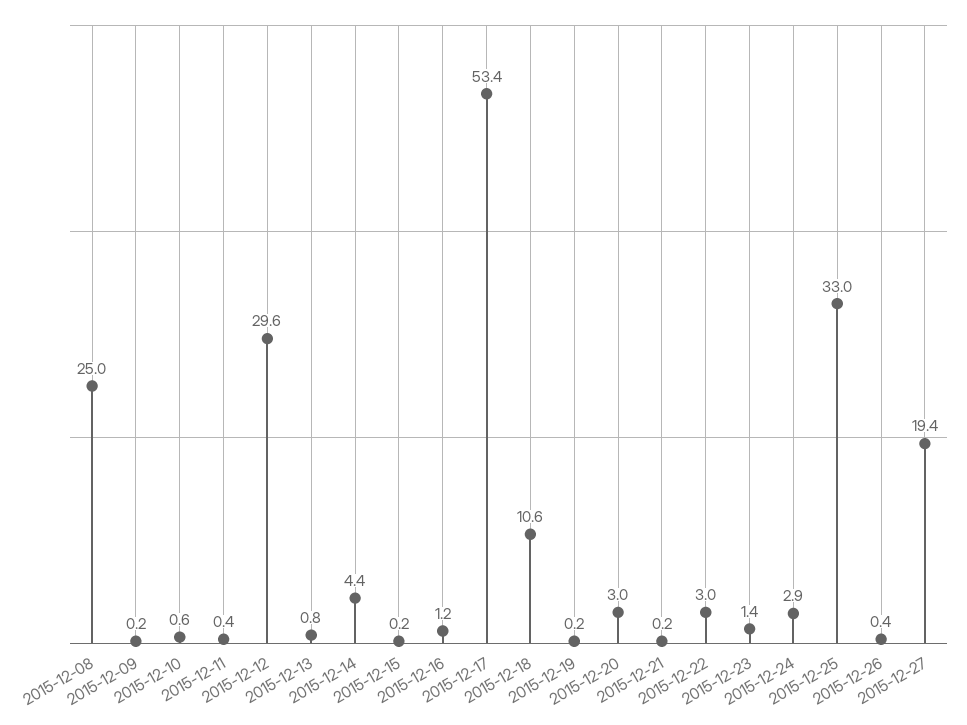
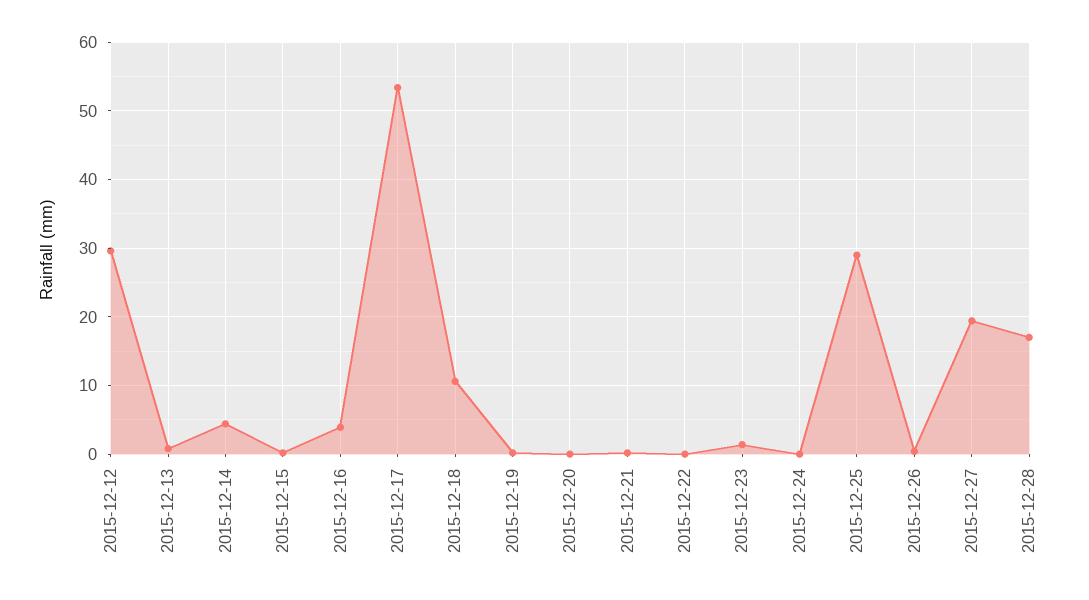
2015-12-08: 25 -> none
2015-12-09: 0.2 -> none
2015-12-10: 0.6 -> none
2015-12-11: 0.4 -> none
2015-12-16: 1.2 -> 4
2015-12-20: 3 -> 0
2015-12-22: 3 -> 0
2015-12-24: 2.9 -> 0
2015-12-25: 33 -> 29
2015-12-28: none -> 17

